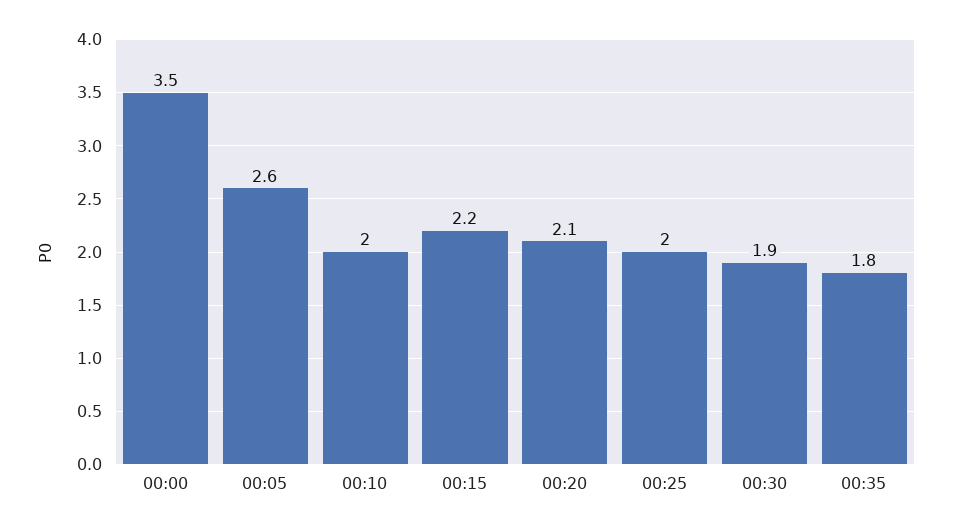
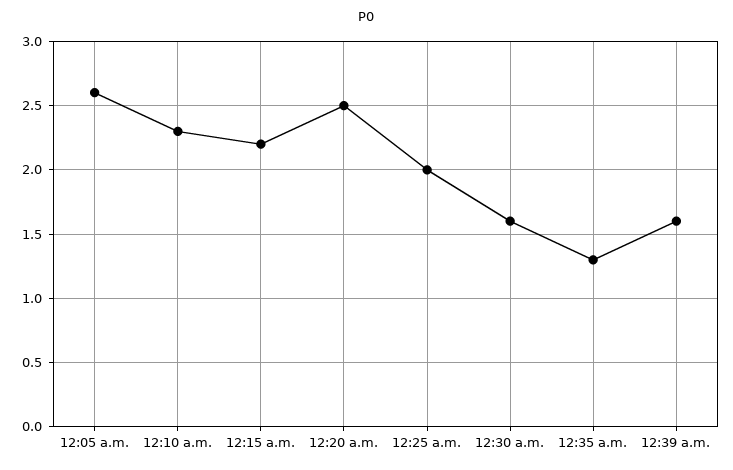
00:00: 3.5 -> none
00:10: 2 -> 2.3
00:20: 2.1 -> 2.5
00:30: 1.9 -> 1.6
00:35: 1.8 -> 1.3
12:39 a.m.: none -> 1.6

